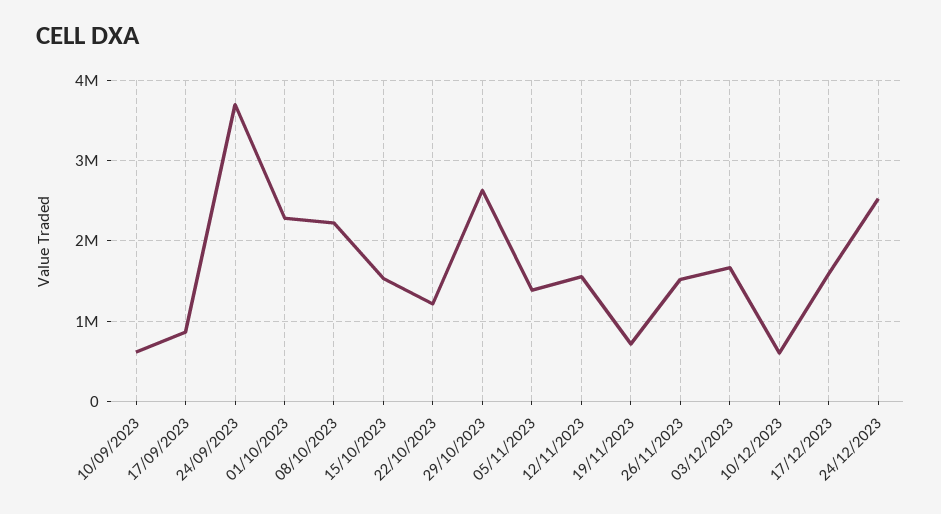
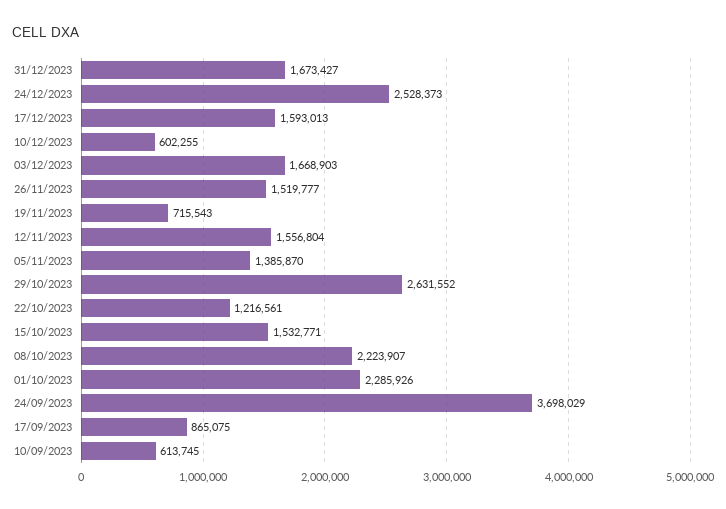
31/12/2023: none -> 1673427

